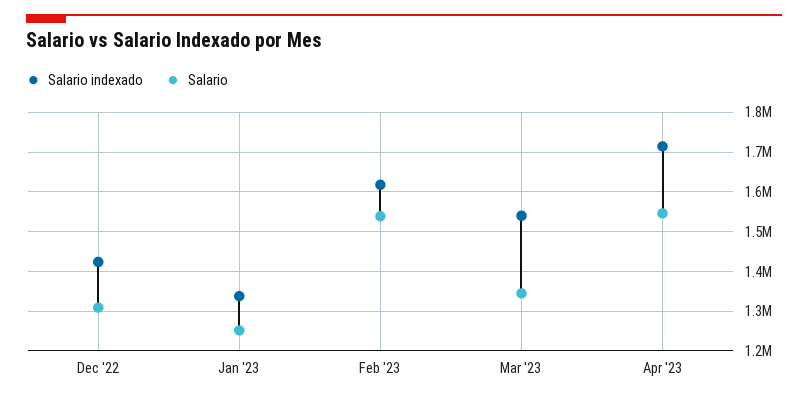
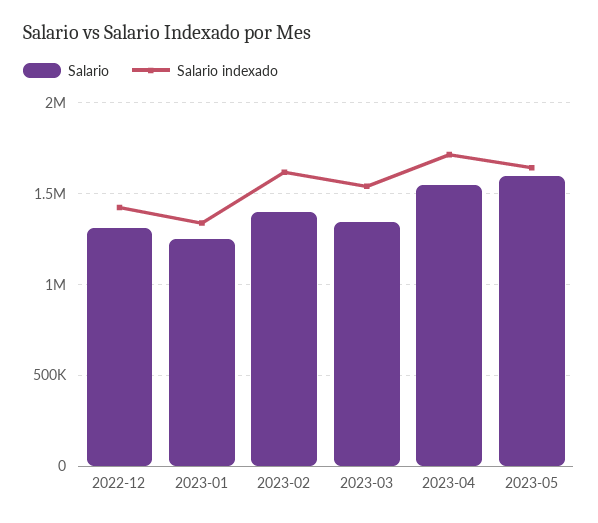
Salario, Feb '23: 1540000 -> 1400000
Salario, 2023-05: none -> 1600000
Salario indexado, 2023-05: none -> 1650000

